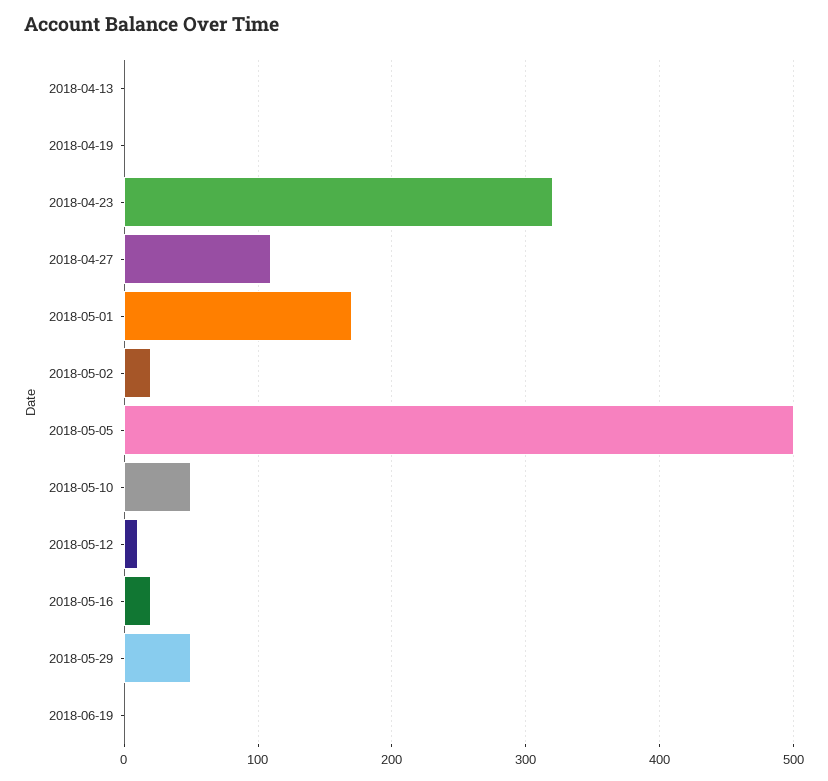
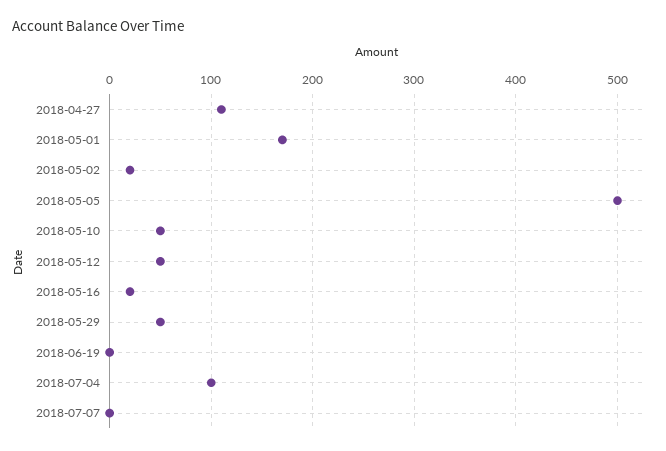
2018-04-13: 0 -> none
2018-04-19: 0 -> none
2018-04-23: 320 -> none
2018-05-12: 10 -> 50
2018-07-04: none -> 100
2018-07-07: none -> 0

